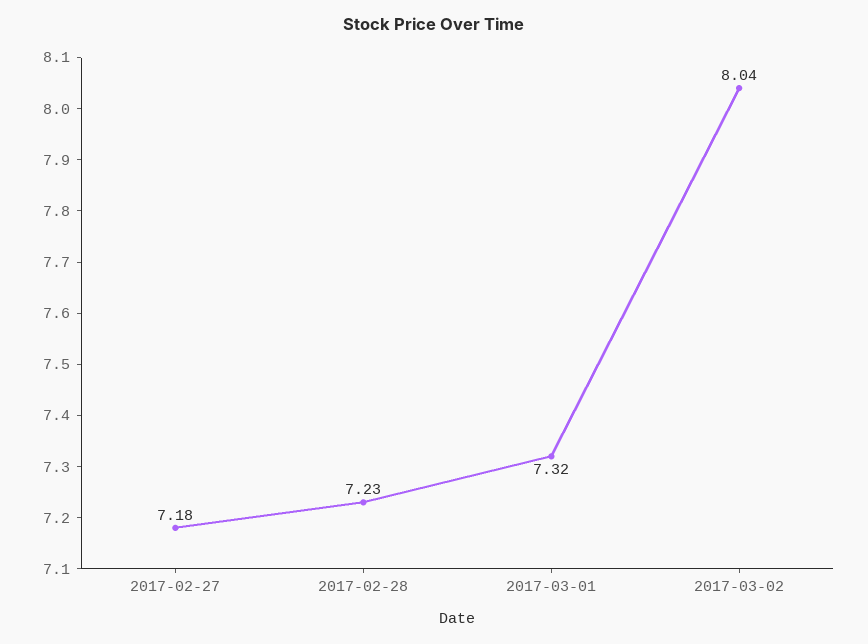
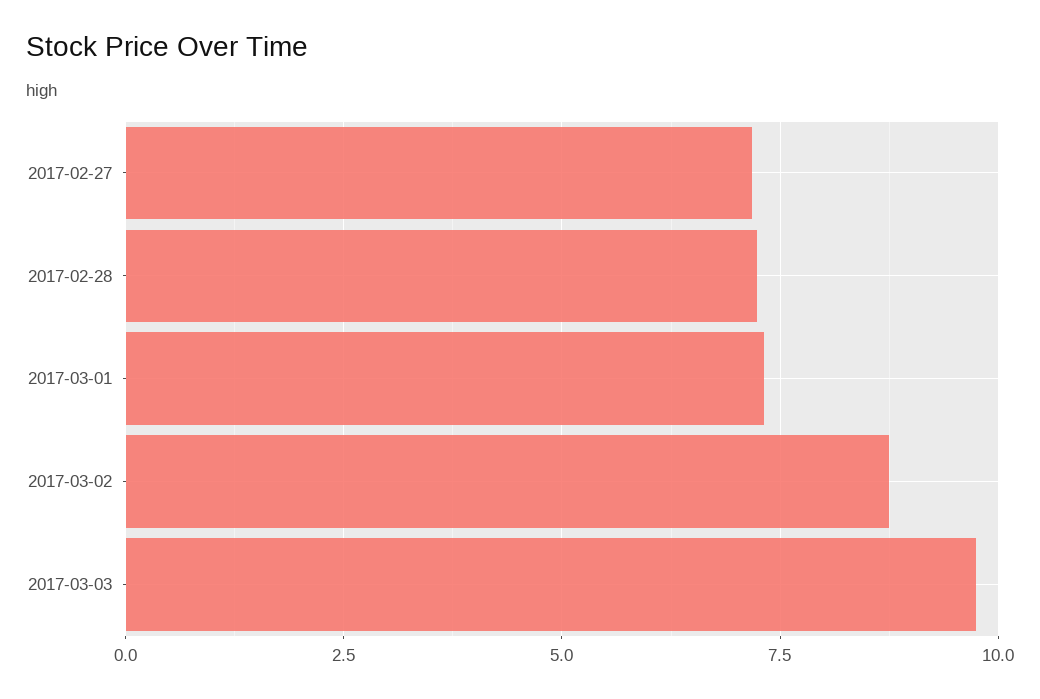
2017-03-02: 8.04 -> 8.75
2017-03-03: none -> 9.75

